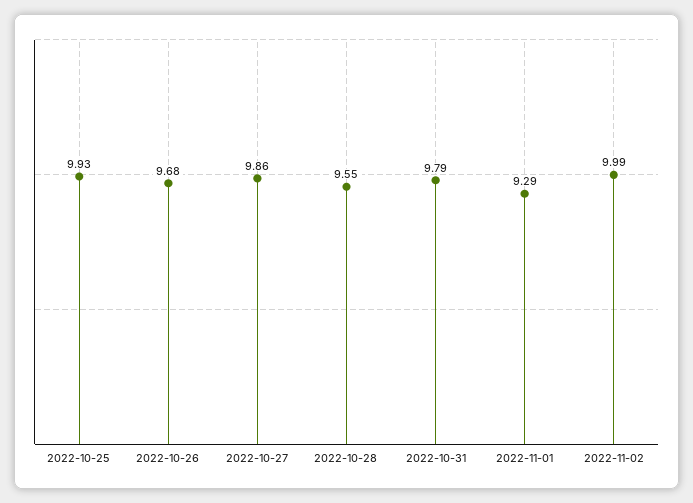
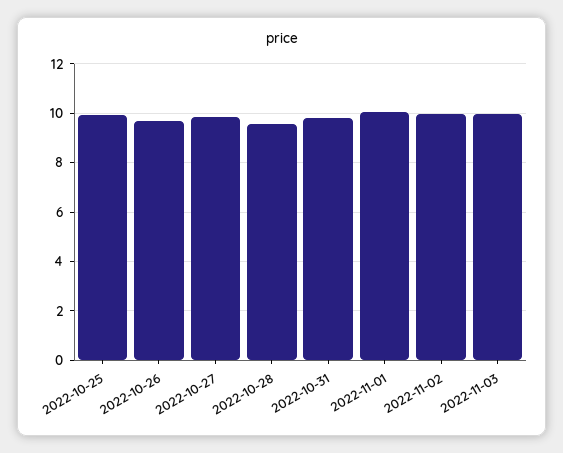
2022-11-01: 9.29 -> 10
2022-11-03: none -> 10

